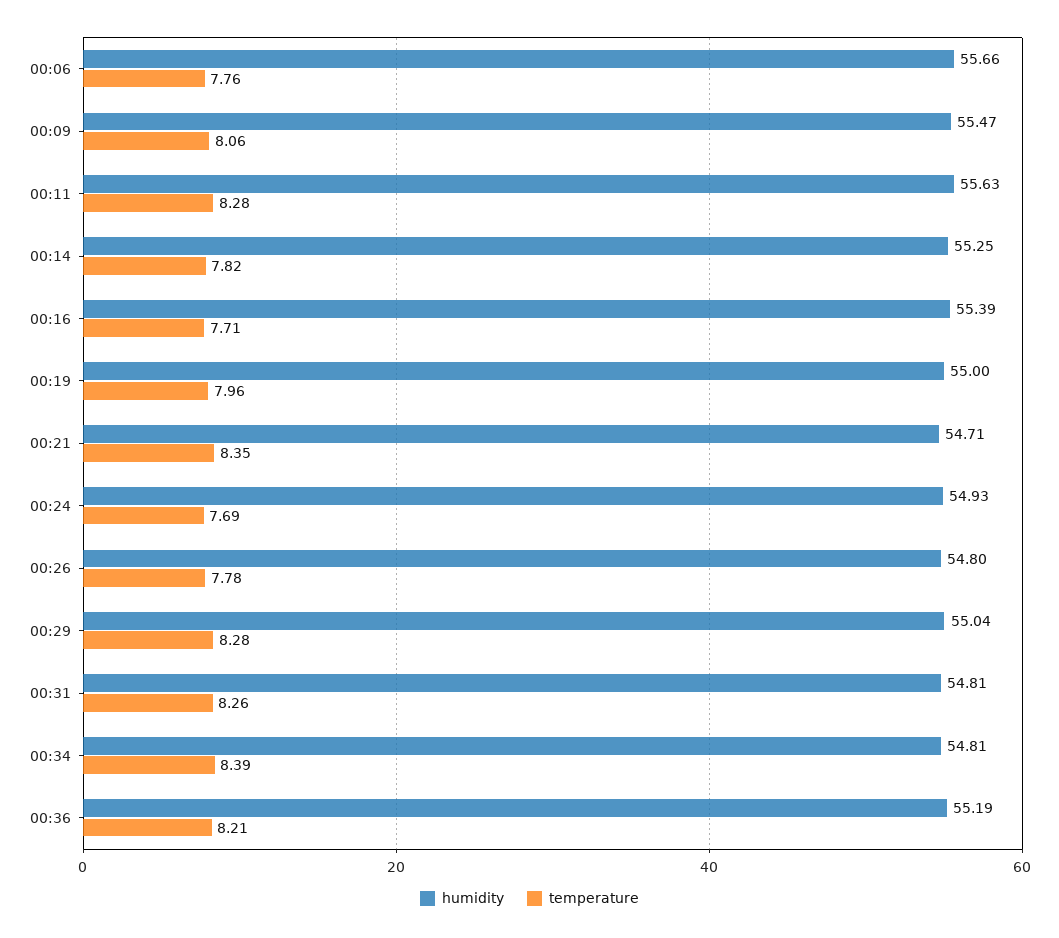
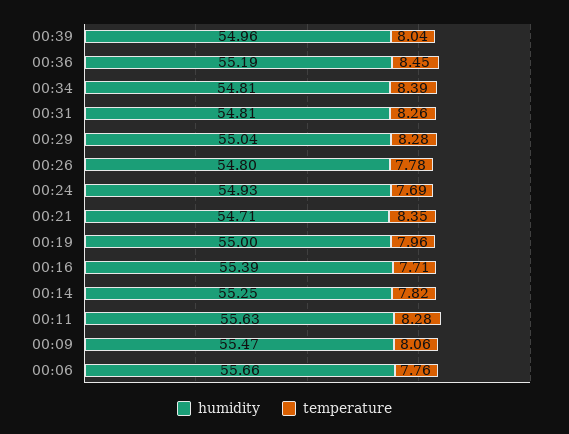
temperature, 00:36: 8.21 -> 8.45
humidity, 00:39: none -> 54.96
temperature, 00:39: none -> 8.04

